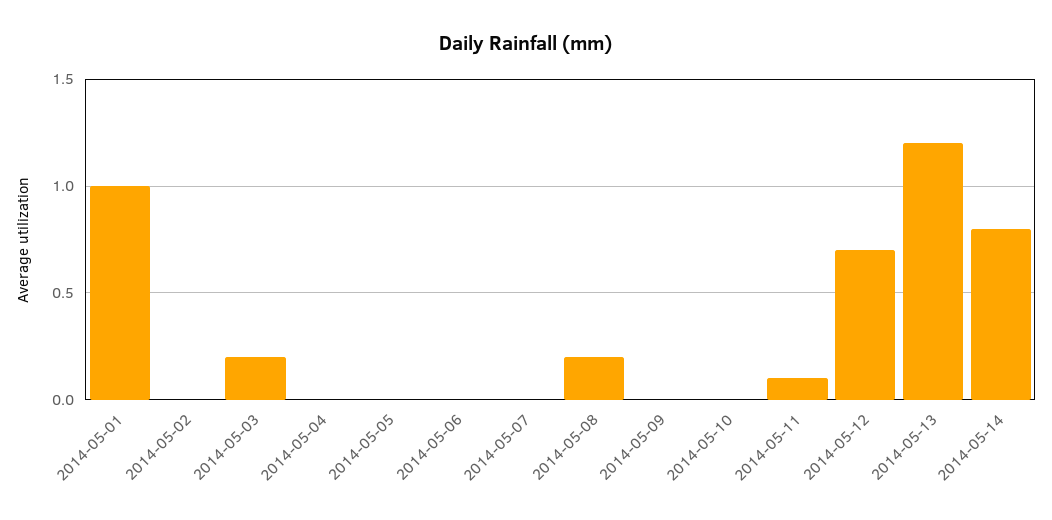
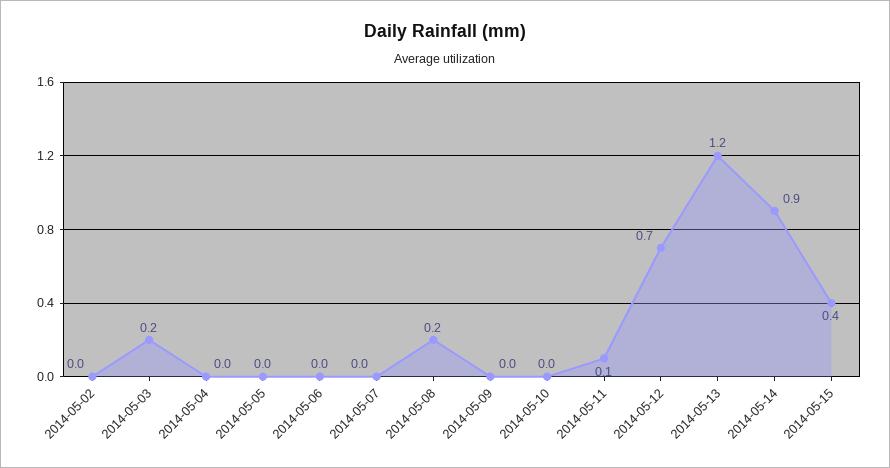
2014-05-01: 1 -> none
2014-05-14: 0.8 -> 0.9
2014-05-15: none -> 0.4

